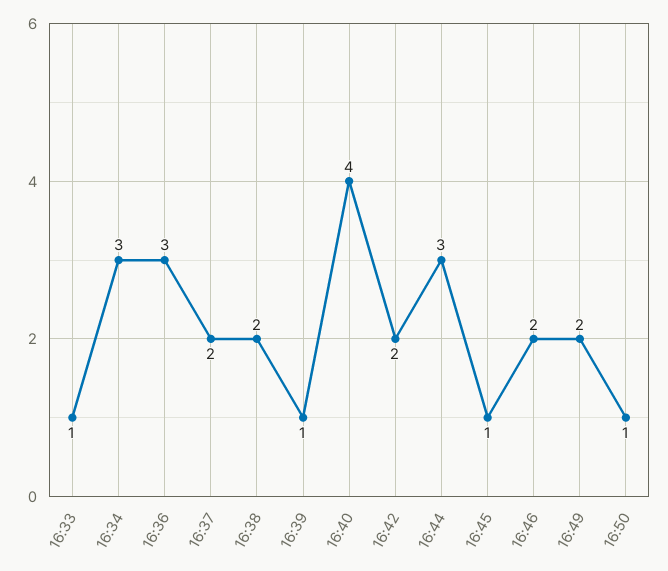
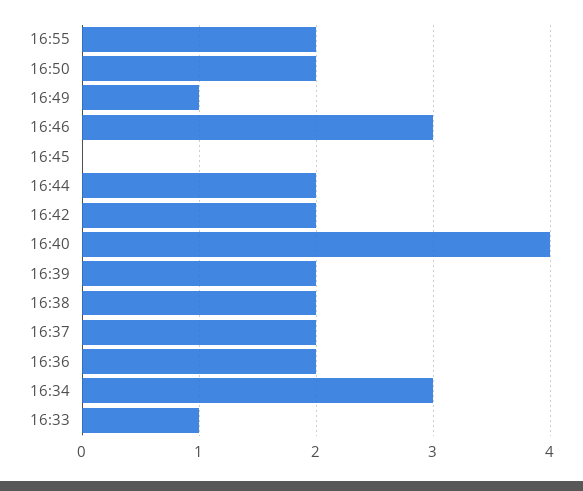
16:36: 3 -> 2
16:39: 1 -> 2
16:44: 3 -> 2
16:45: 1 -> 0
16:46: 2 -> 3
16:49: 2 -> 1
16:50: 1 -> 2
16:55: none -> 2

